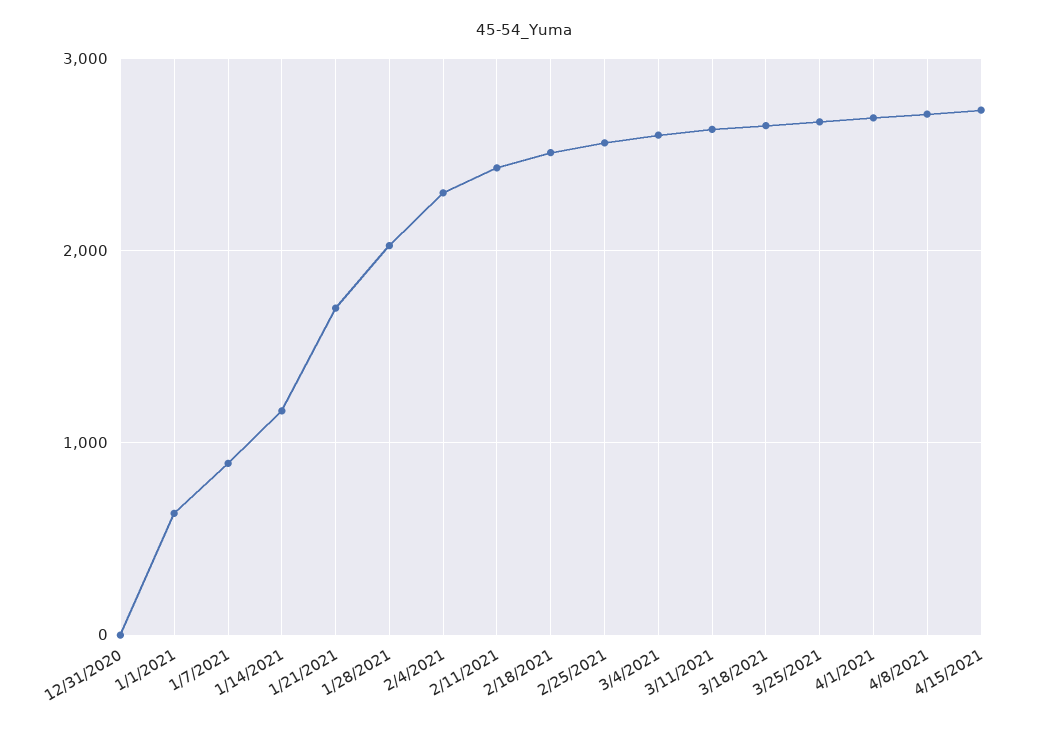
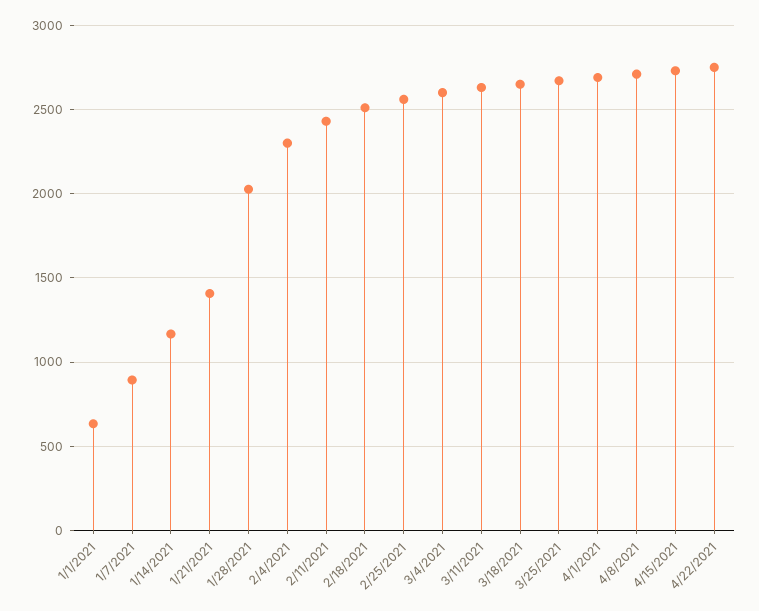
12/31/2020: 0 -> none
1/21/2021: 1700 -> 1400
4/22/2021: none -> 2750

